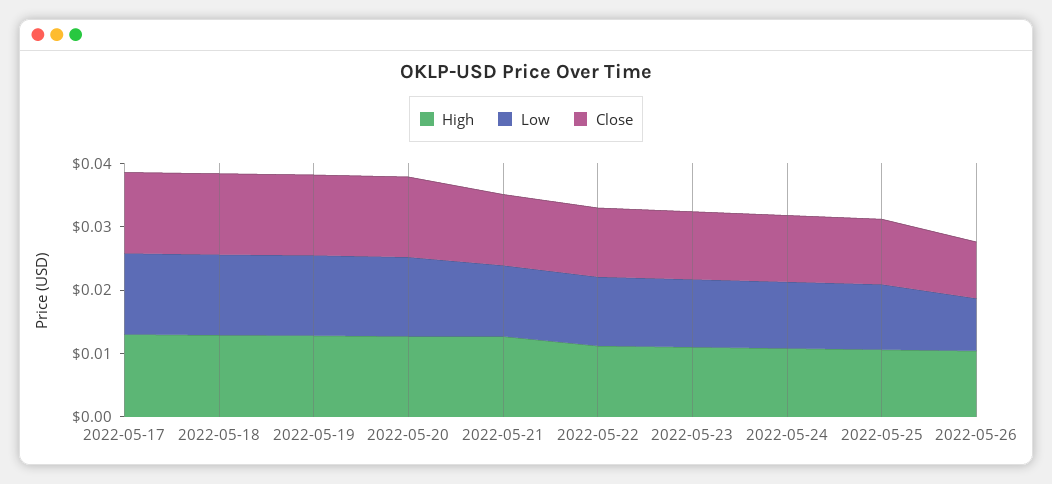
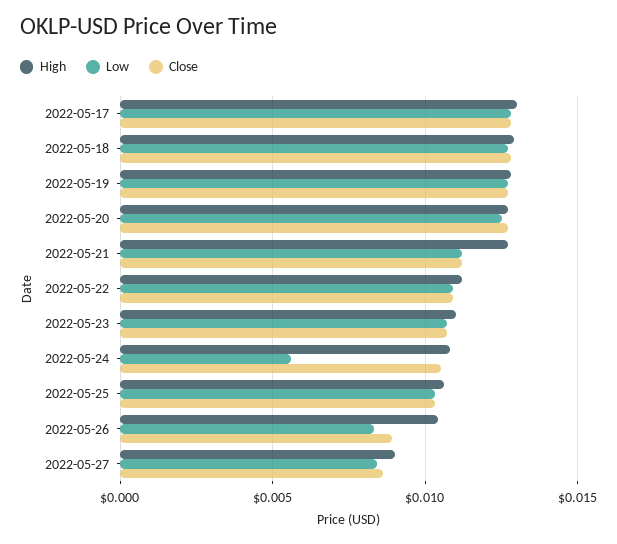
Low, 2022-05-24: 0.01 -> 0.0055
High, 2022-05-27: none -> 0.009
Low, 2022-05-27: none -> 0.0085
Close, 2022-05-27: none -> 0.0085

